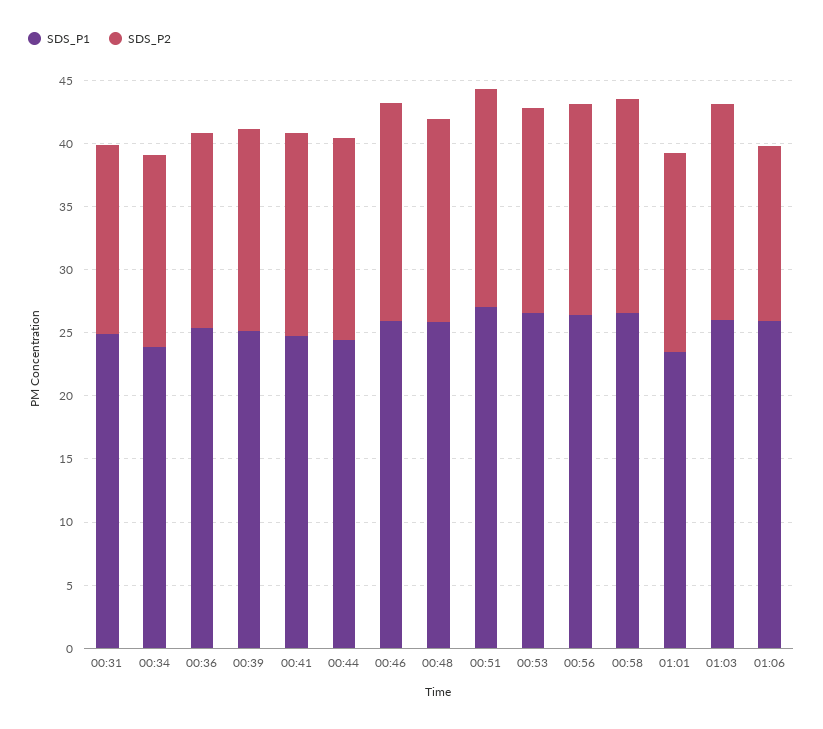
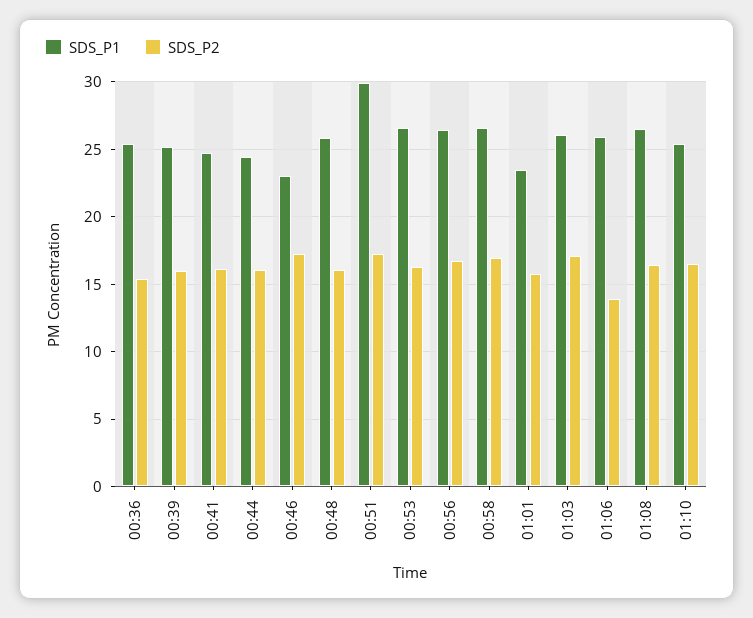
SDS_P1, 00:31: 25 -> none
SDS_P2, 00:31: 15 -> none
SDS_P1, 00:34: 24 -> none
SDS_P2, 00:34: 15 -> none
SDS_P1, 00:46: 26 -> 23
SDS_P1, 00:51: 27 -> 30
SDS_P1, 01:08: none -> 26.5
SDS_P2, 01:08: none -> 16.5
SDS_P1, 01:10: none -> 25.5
SDS_P2, 01:10: none -> 16.5

